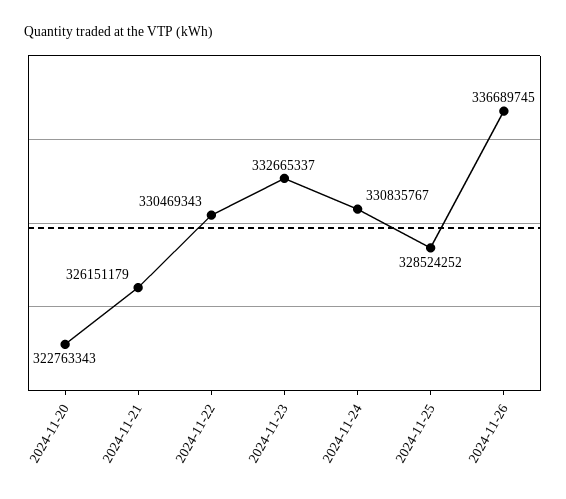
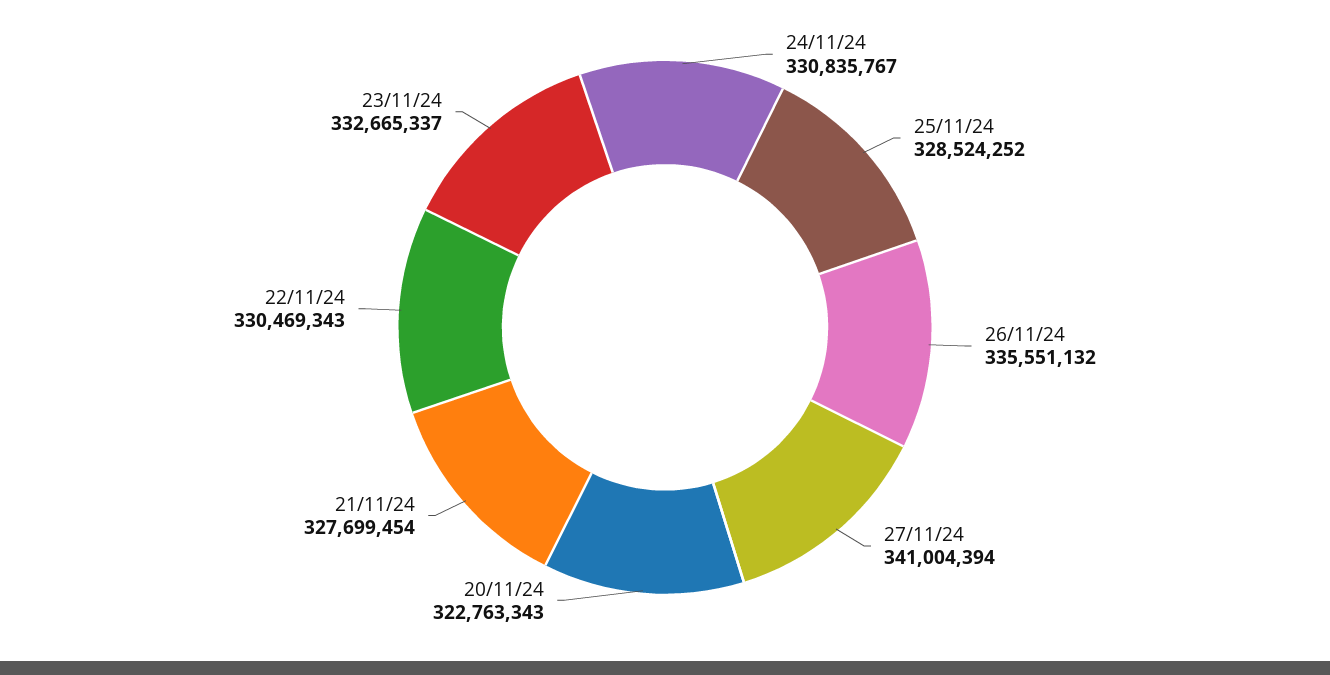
2024-11-21: 326151179 -> 327699454
2024-11-26: 336689745 -> 335551132
27/11/24: none -> 341004394

